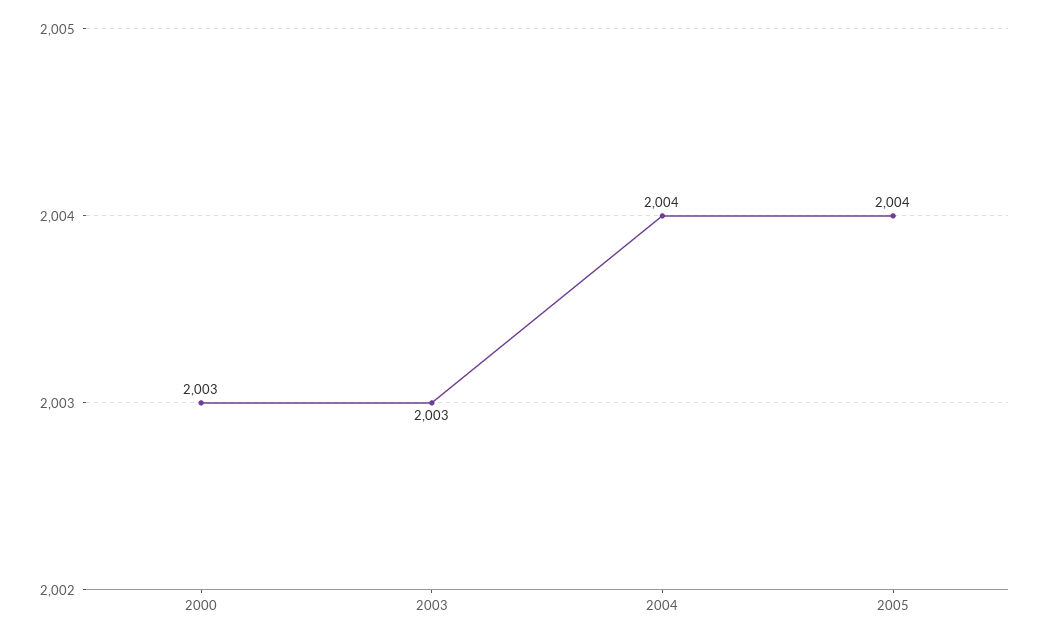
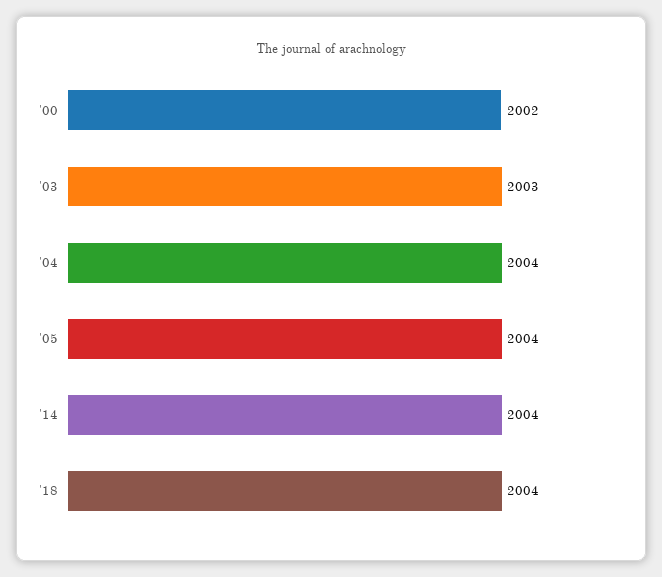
2000: 2003 -> 2002
'14: none -> 2004
'18: none -> 2004

